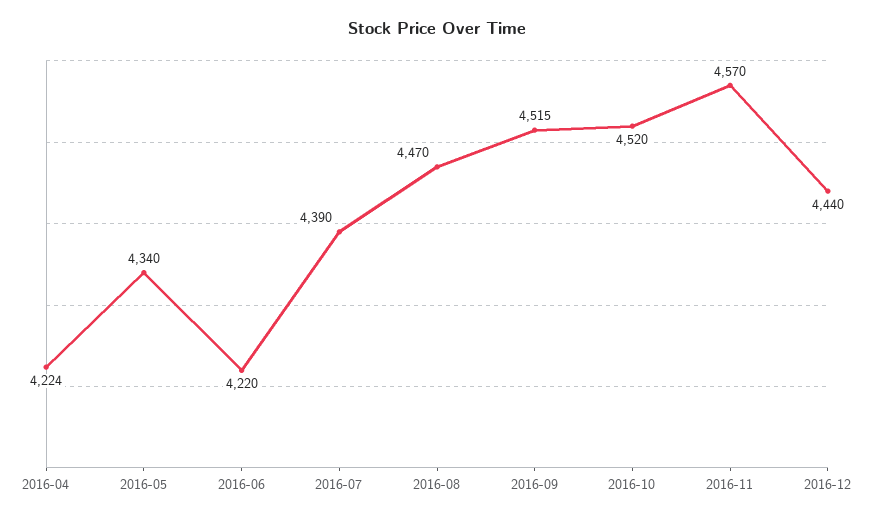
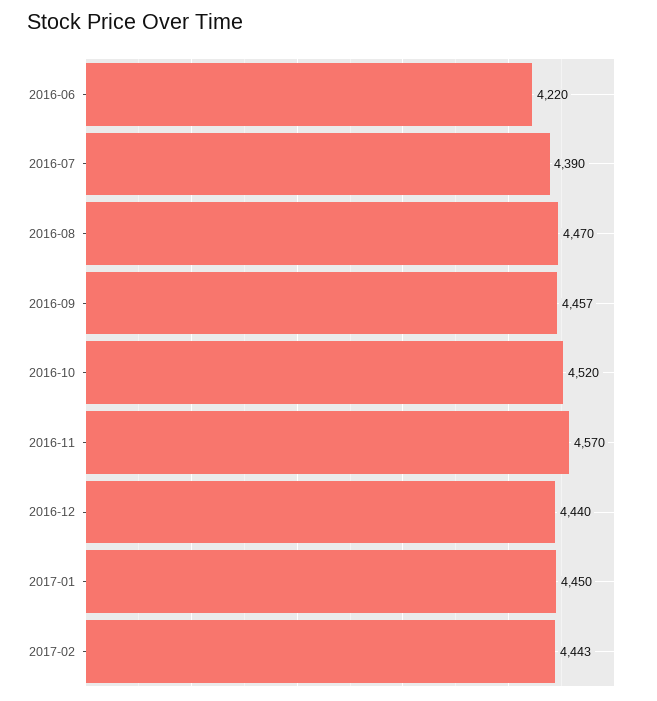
2016-04: 4224 -> none
2016-05: 4340 -> none
2016-09: 4515 -> 4457
2017-01: none -> 4450
2017-02: none -> 4443

